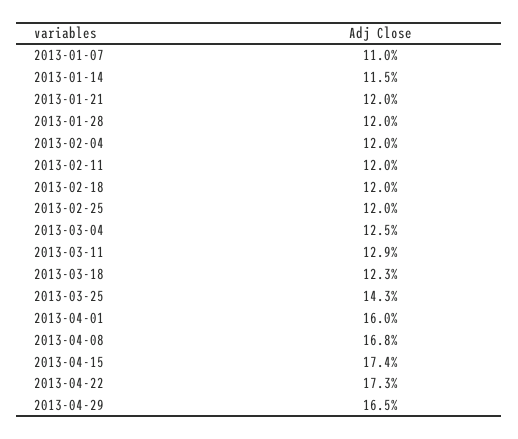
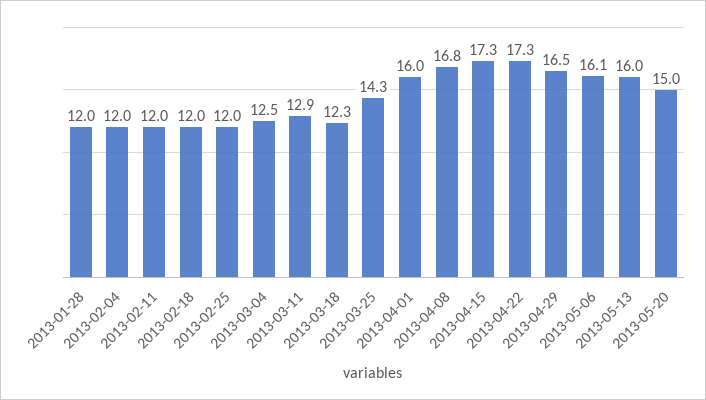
2013-01-07: 11 -> none
2013-01-14: 11.5 -> none
2013-01-21: 12 -> none
2013-04-15: 17.4 -> 17.3
2013-05-06: none -> 16.1
2013-05-13: none -> 16
2013-05-20: none -> 15

